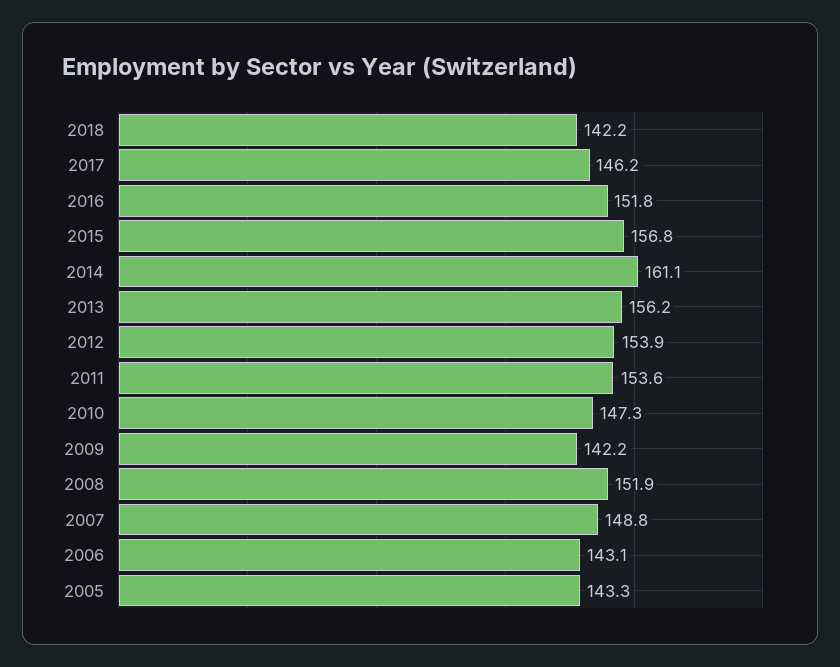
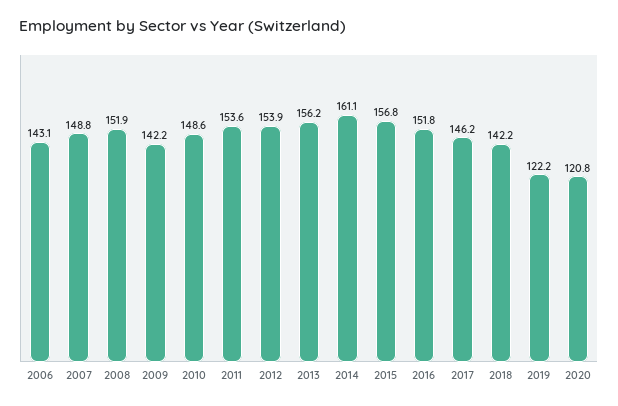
2010: 147.3 -> 148.6
2005: 143.3 -> none
2019: none -> 122.2
2020: none -> 120.8

